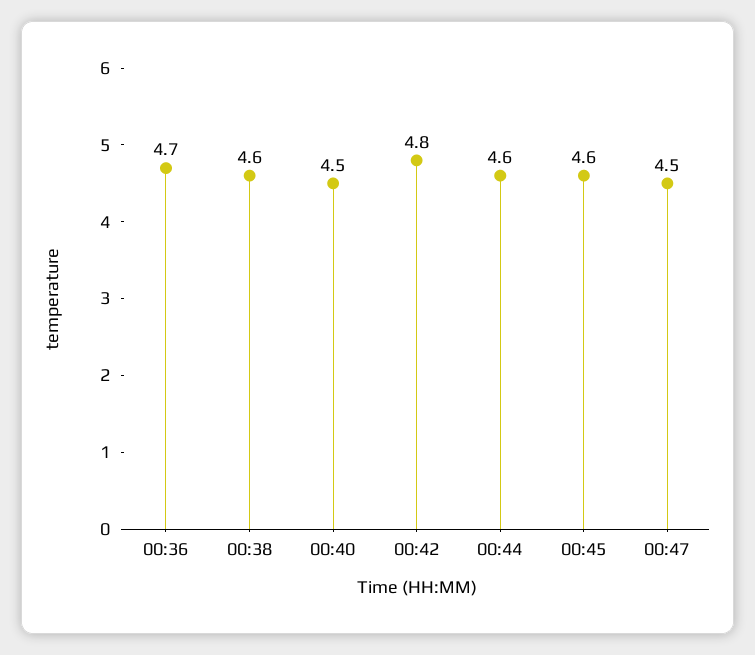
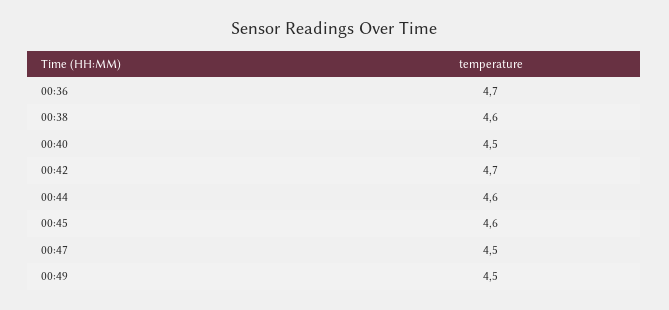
00:42: 4.8 -> 4.7
00:49: none -> 4.5

